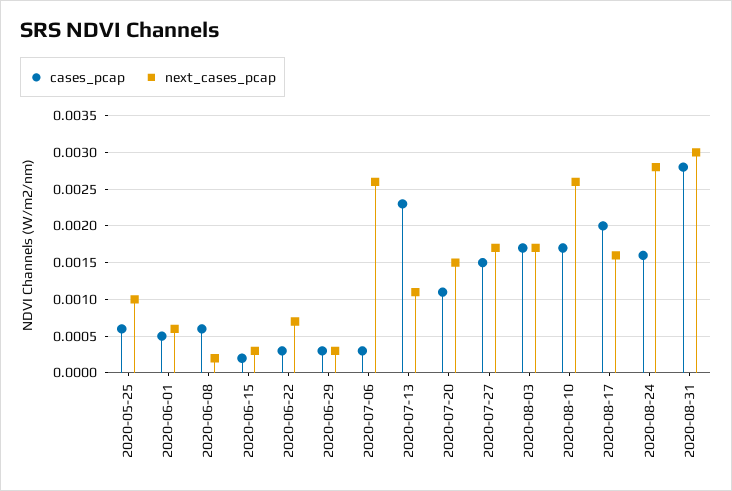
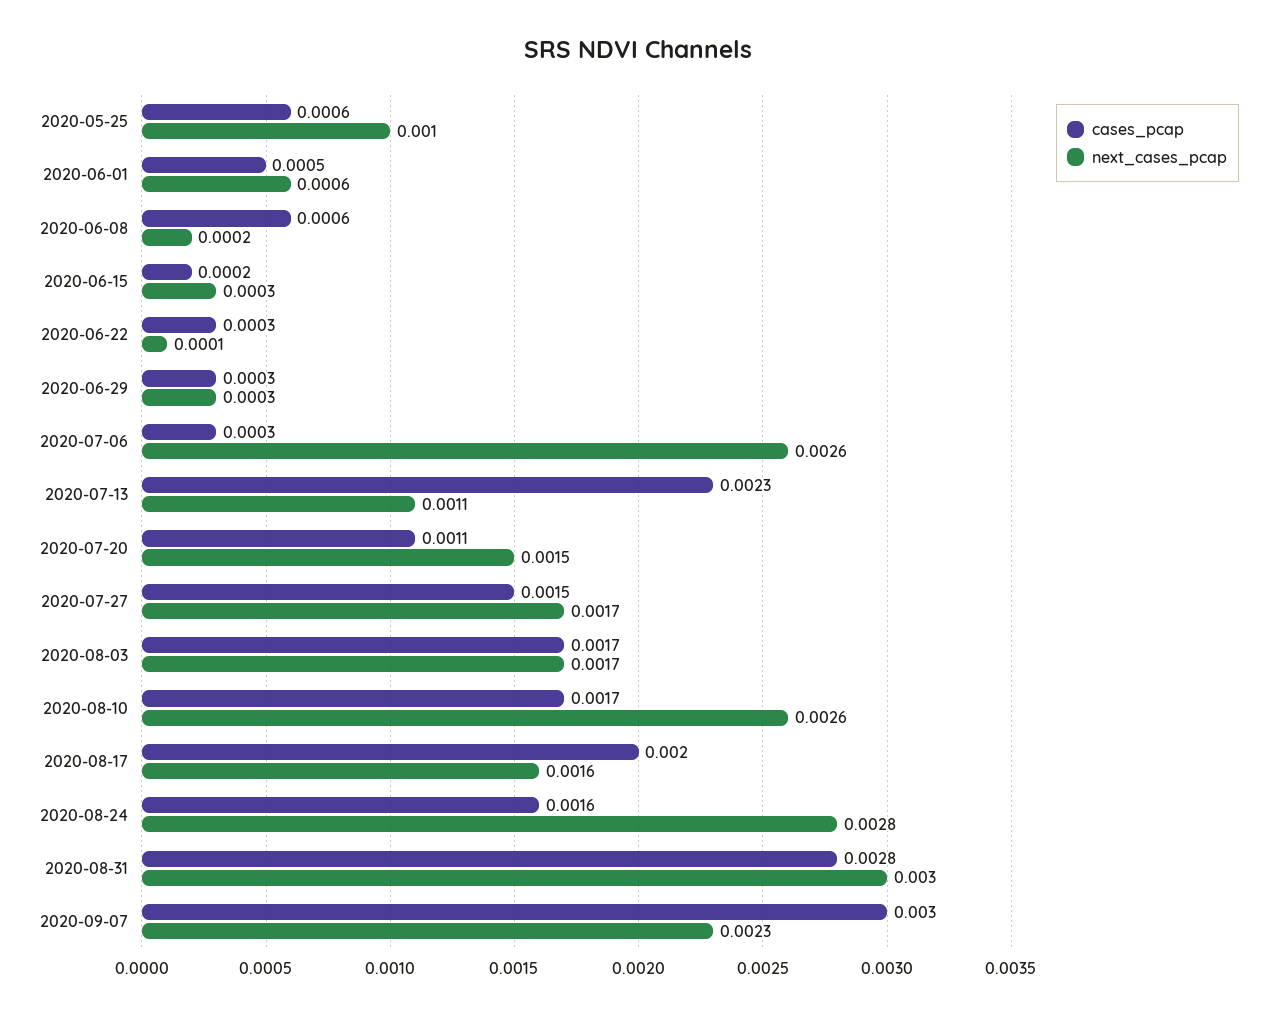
next_cases_pcap, 2020-06-22: 0.0007 -> 0.0001
cases_pcap, 2020-09-07: none -> 0.003
next_cases_pcap, 2020-09-07: none -> 0.0023

